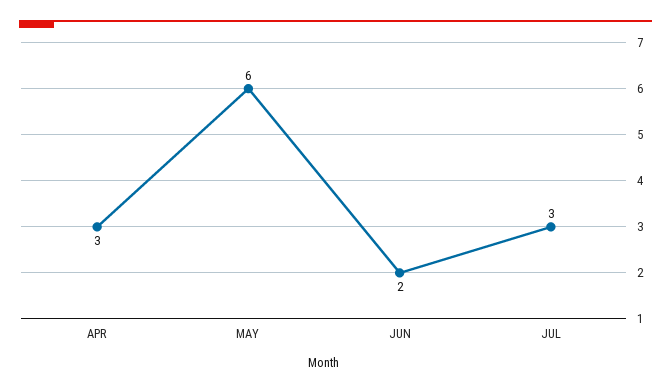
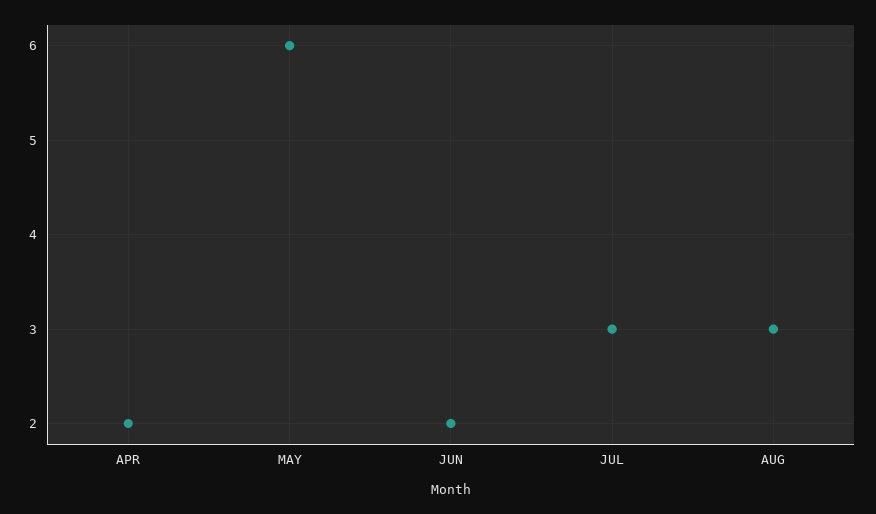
APR: 3 -> 2
AUG: none -> 3

